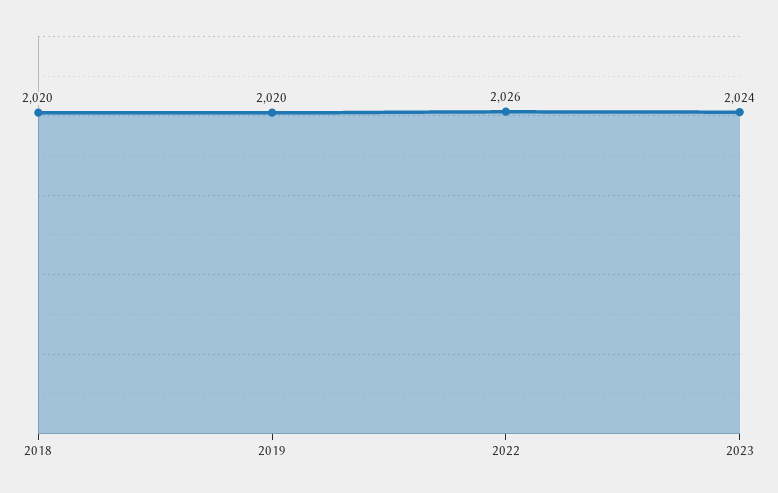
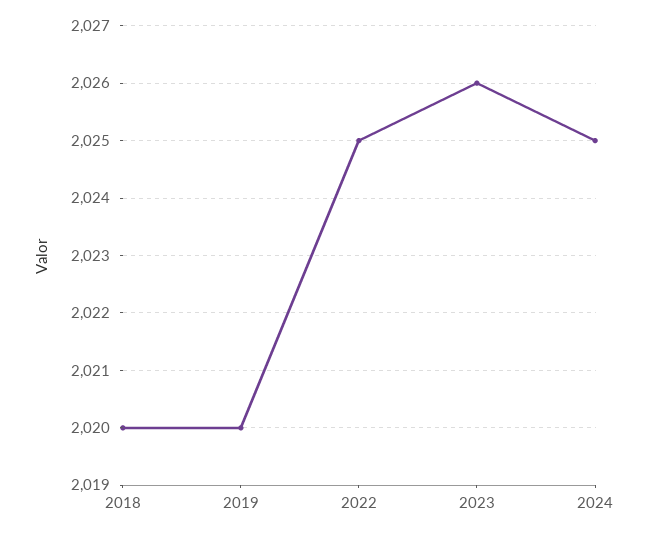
2022: 2026 -> 2025
2023: 2024 -> 2026
2024: none -> 2025

